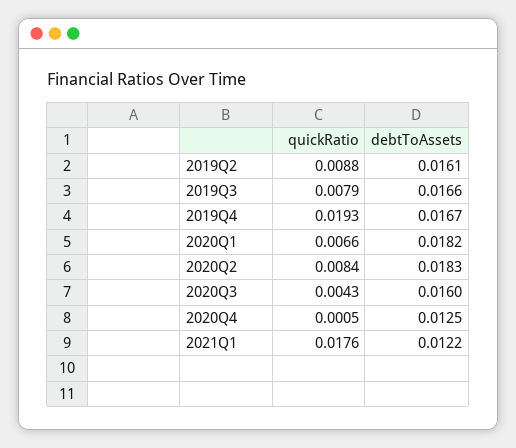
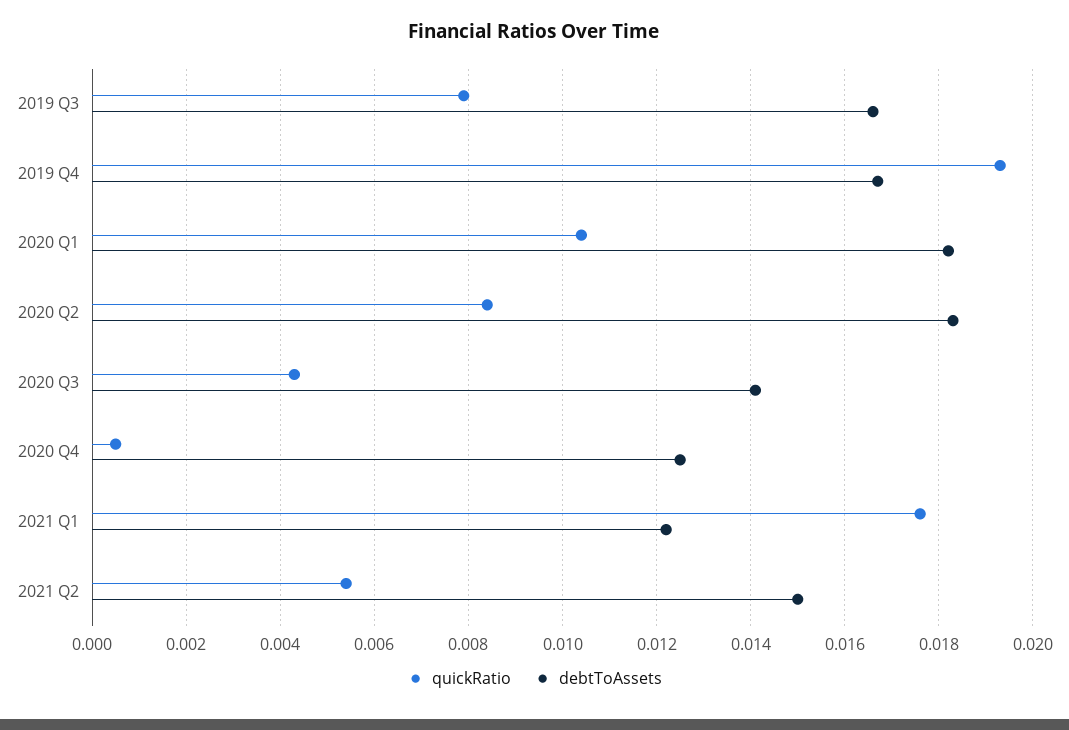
quickRatio, 2019Q2: 0.0088 -> none
debtToAssets, 2019Q2: 0.0161 -> none
quickRatio, 2020Q1: 0.0066 -> 0.0105
debtToAssets, 2020Q3: 0.016 -> 0.014
quickRatio, 2021 Q2: none -> 0.0055
debtToAssets, 2021 Q2: none -> 0.015

